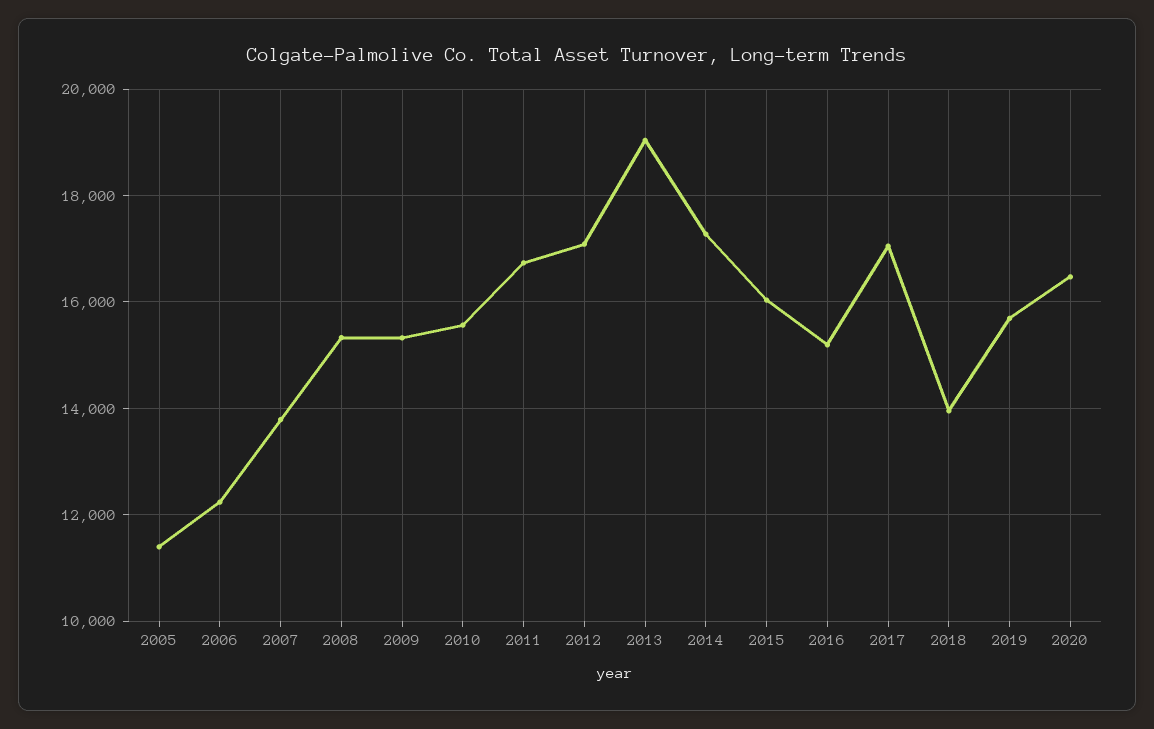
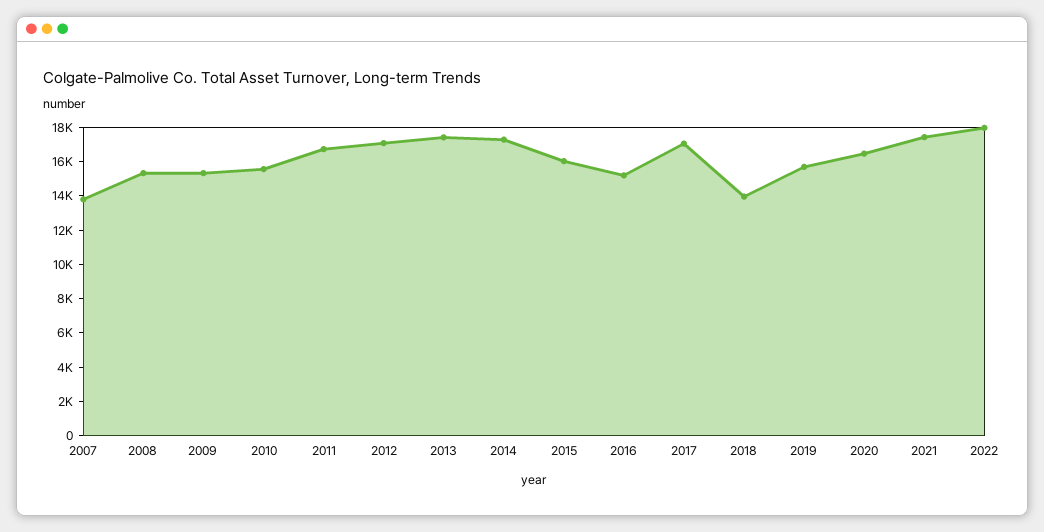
2005: 11400 -> none
2006: 12200 -> none
2013: 19000 -> 17500
2021: none -> 17500
2022: none -> 18000

